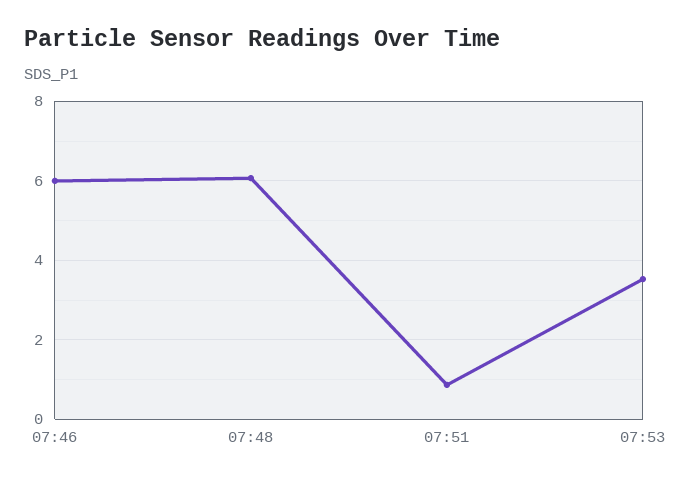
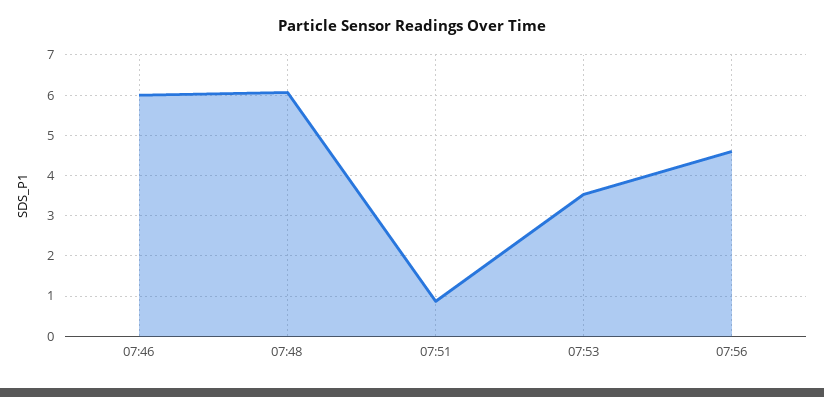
07:56: none -> 4.6

